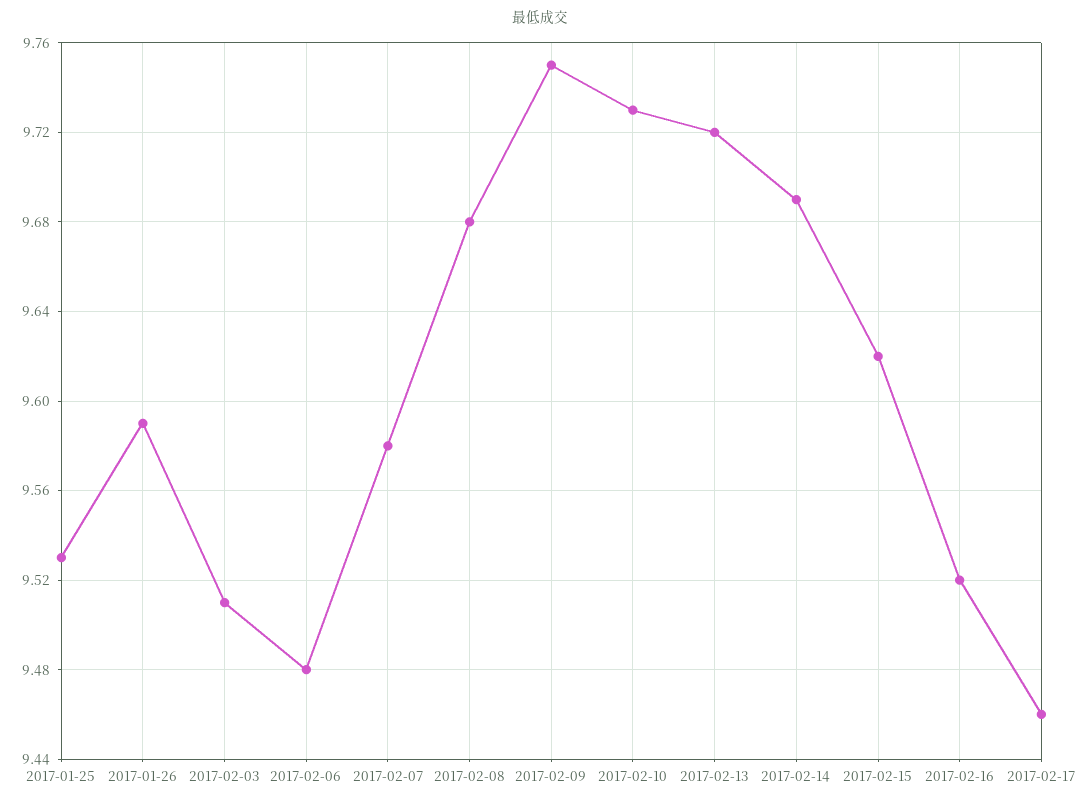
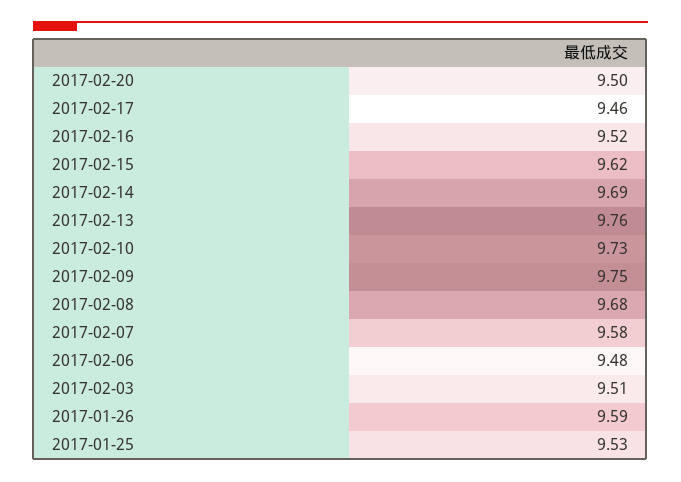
2017-02-13: 9.72 -> 9.76
2017-02-20: none -> 9.5

